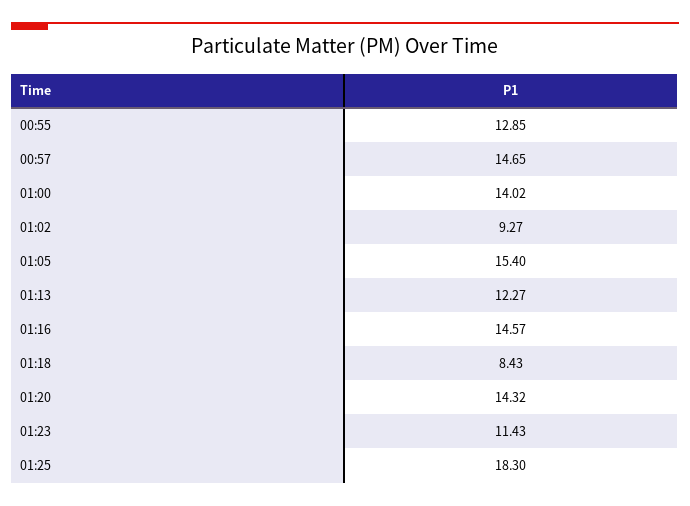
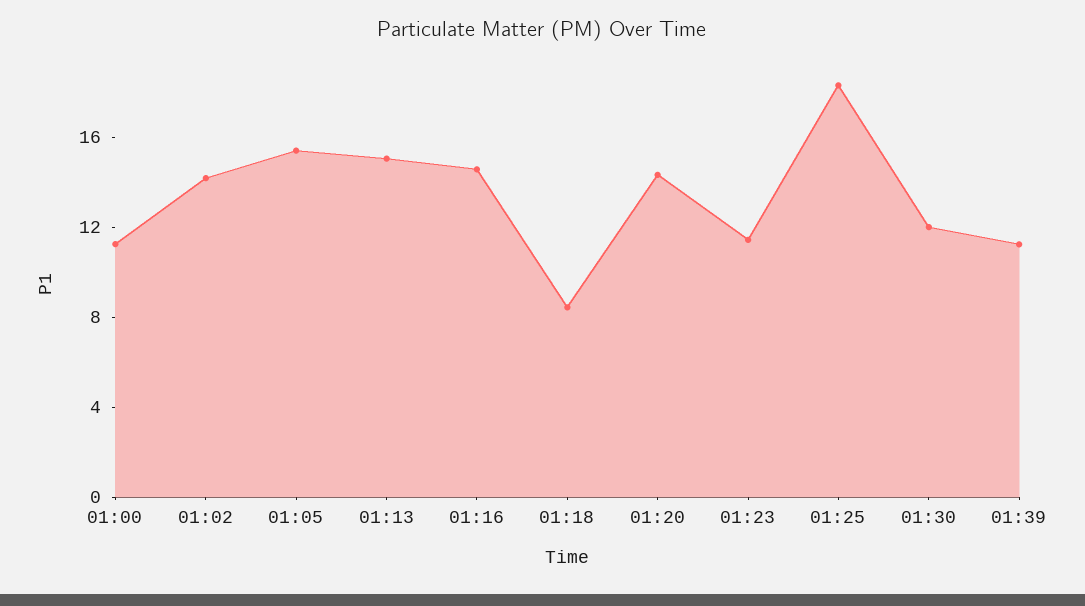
00:55: 12.85 -> none
00:57: 14.65 -> none
01:00: 14.02 -> 11
01:02: 9.27 -> 14
01:13: 12.27 -> 15
01:30: none -> 12
01:39: none -> 11

